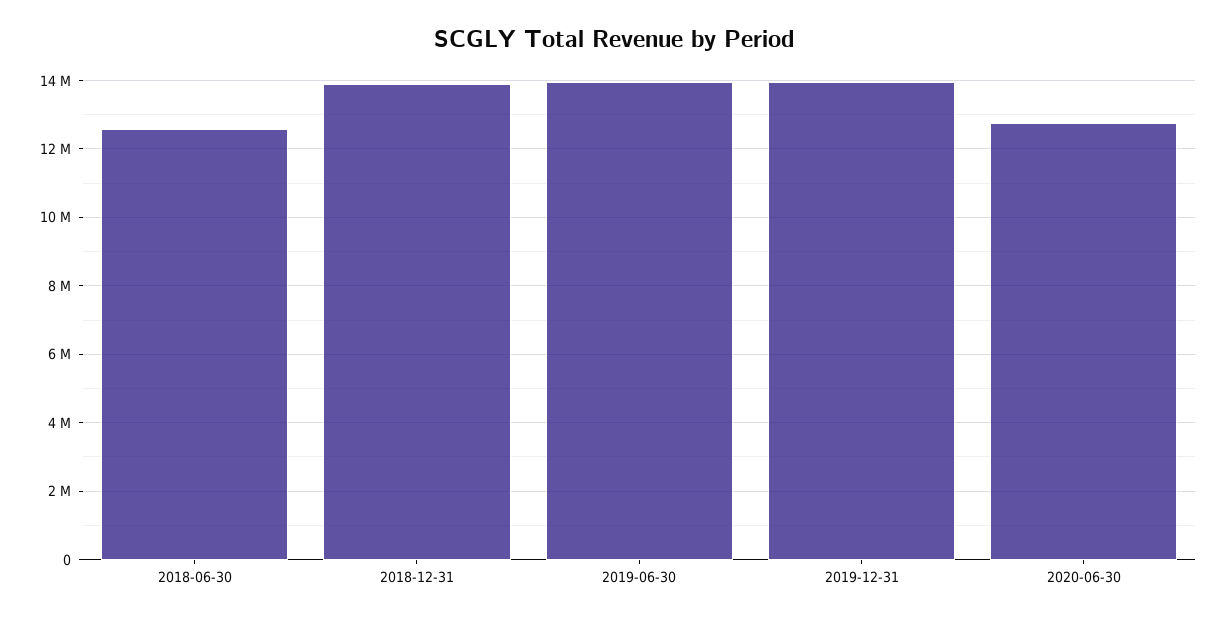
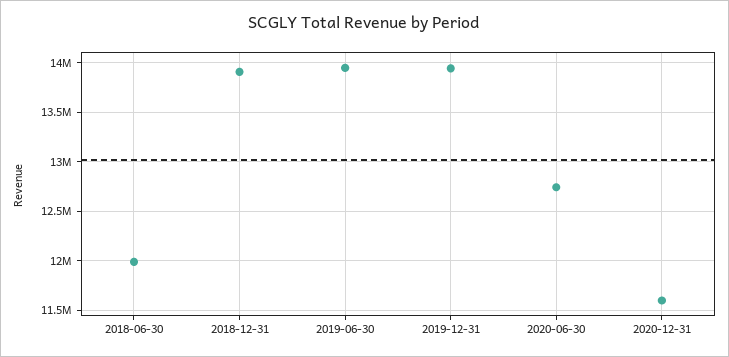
2018-06-30: 12600000 -> 12000000
2020-12-31: none -> 11600000

